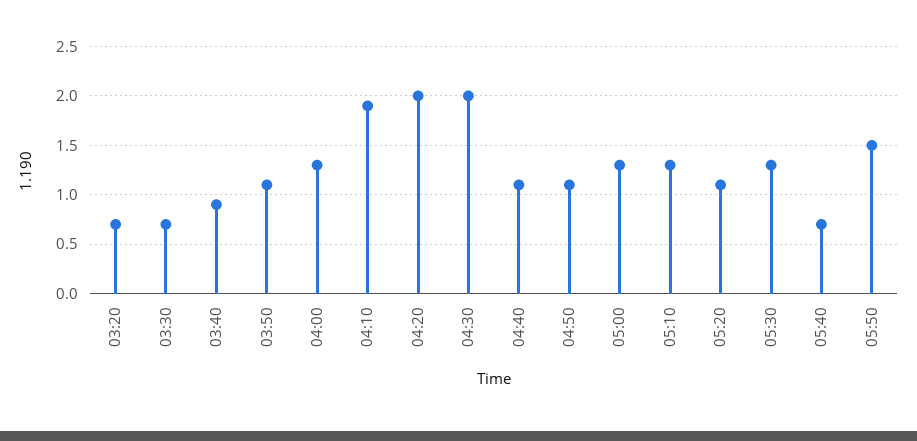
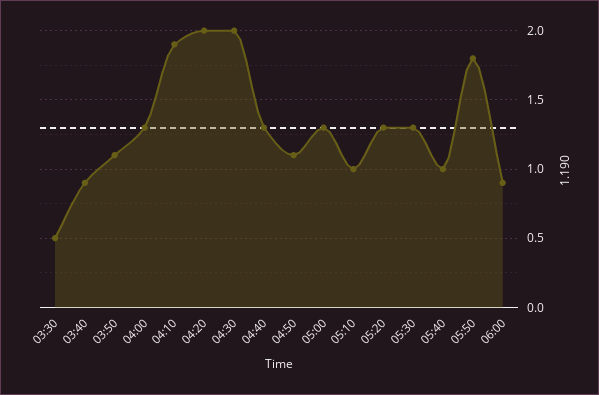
03:20: 0.7 -> none
03:30: 0.7 -> 0.5
04:40: 1.1 -> 1.3
05:10: 1.3 -> 1
05:20: 1.1 -> 1.3
05:40: 0.7 -> 1
05:50: 1.5 -> 1.8
06:00: none -> 0.9

